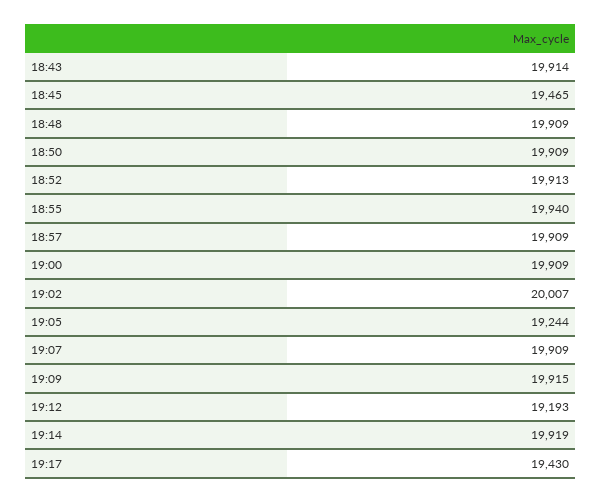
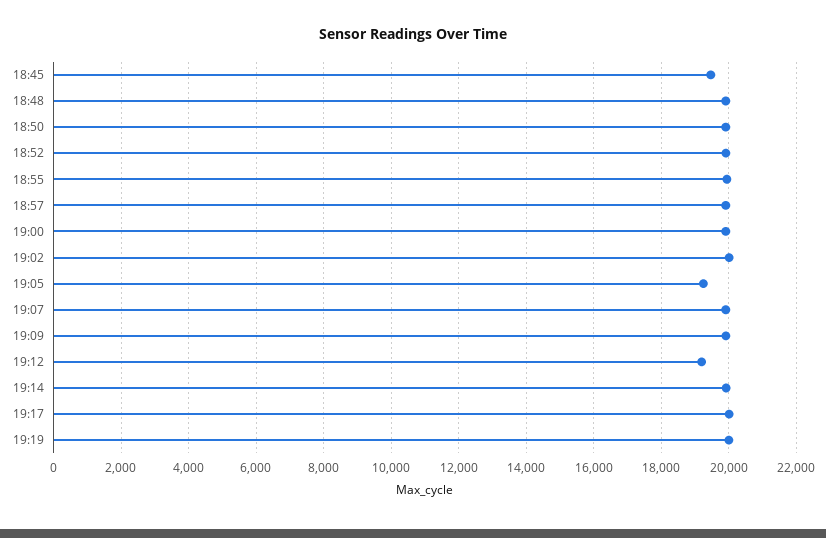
18:43: 19914 -> none
19:17: 19430 -> 20000
19:19: none -> 20000

